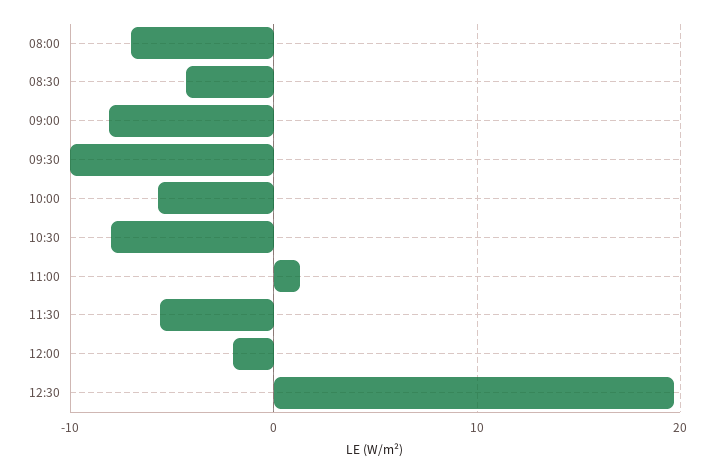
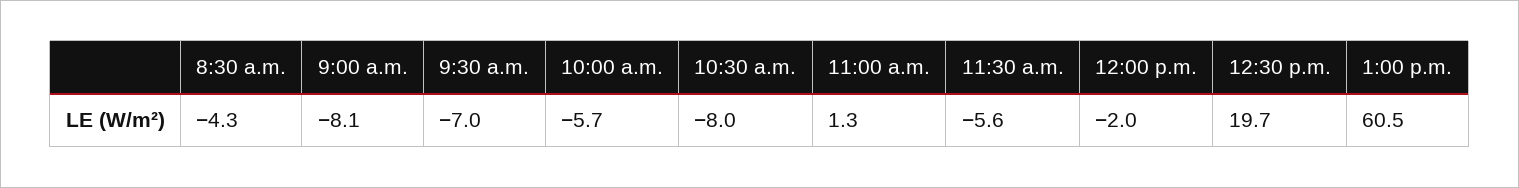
08:00: -7 -> none
09:30: -10 -> -7
1:00 p.m.: none -> 60.5

